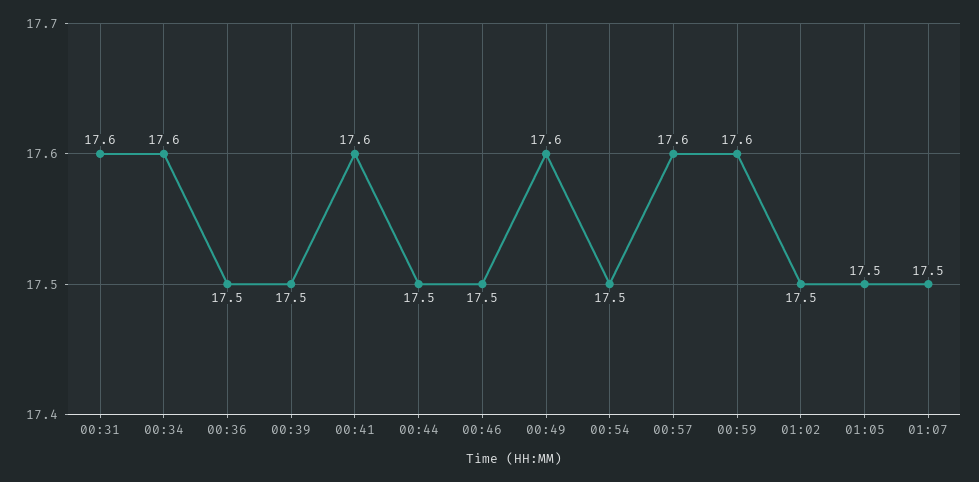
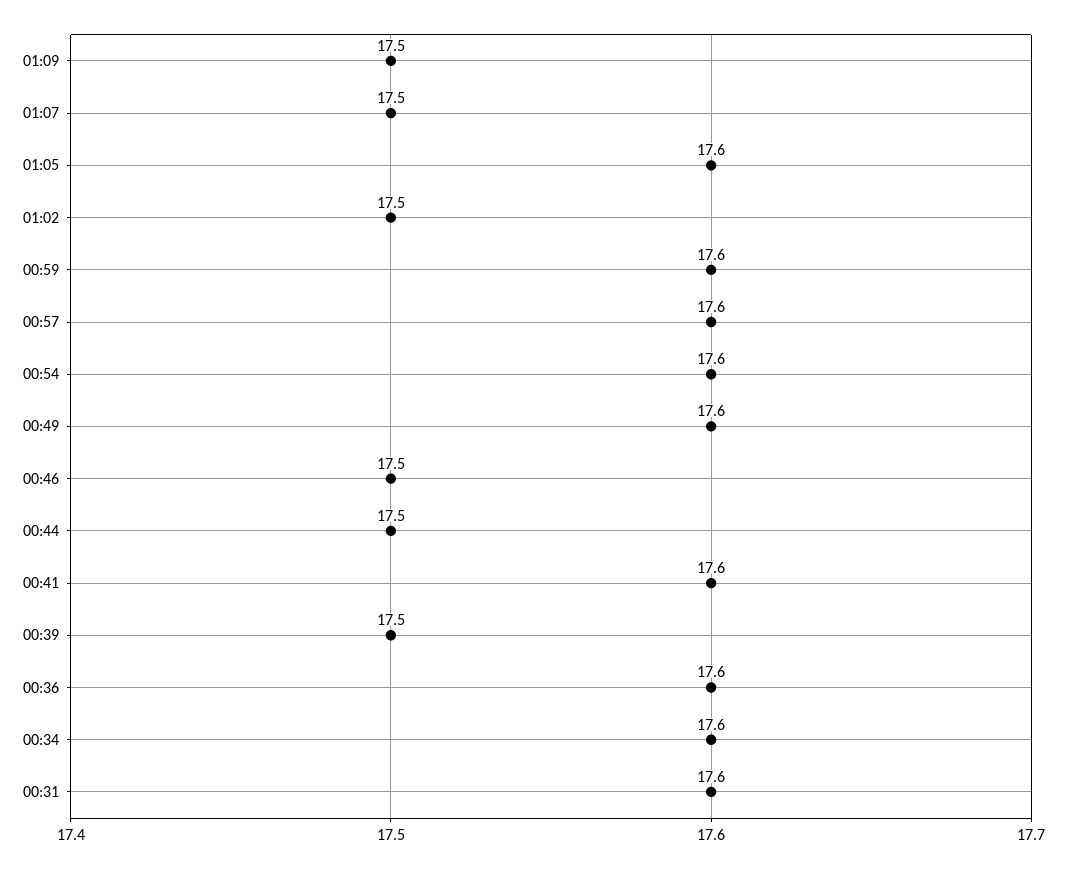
00:36: 17.5 -> 17.6
00:54: 17.5 -> 17.6
01:05: 17.5 -> 17.6
01:09: none -> 17.5

